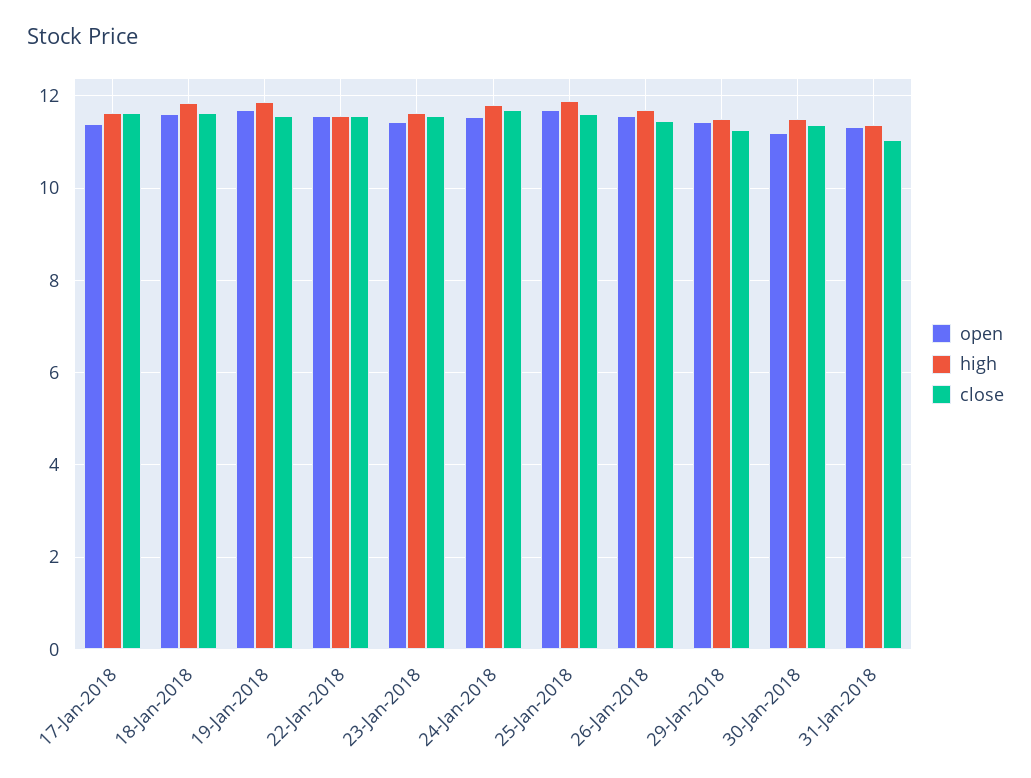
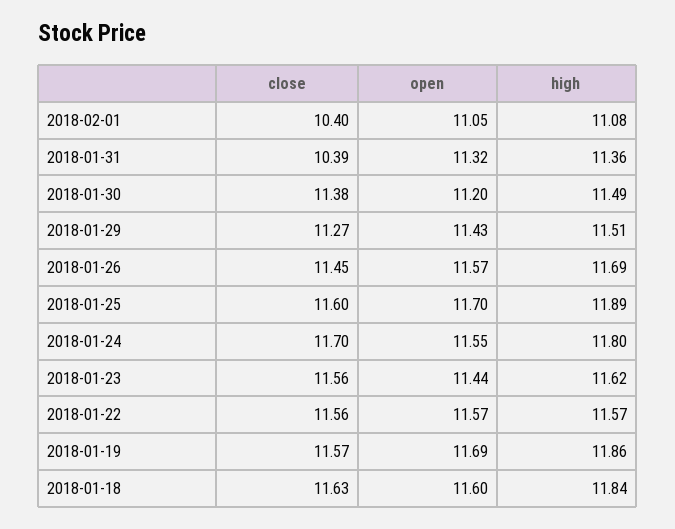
open, 17-Jan-2018: 11.4 -> none
high, 17-Jan-2018: 11.6 -> none
close, 17-Jan-2018: 11.6 -> none
close, 31-Jan-2018: 11 -> 10.39
close, 2018-02-01: none -> 10.4
open, 2018-02-01: none -> 11.05
high, 2018-02-01: none -> 11.08

